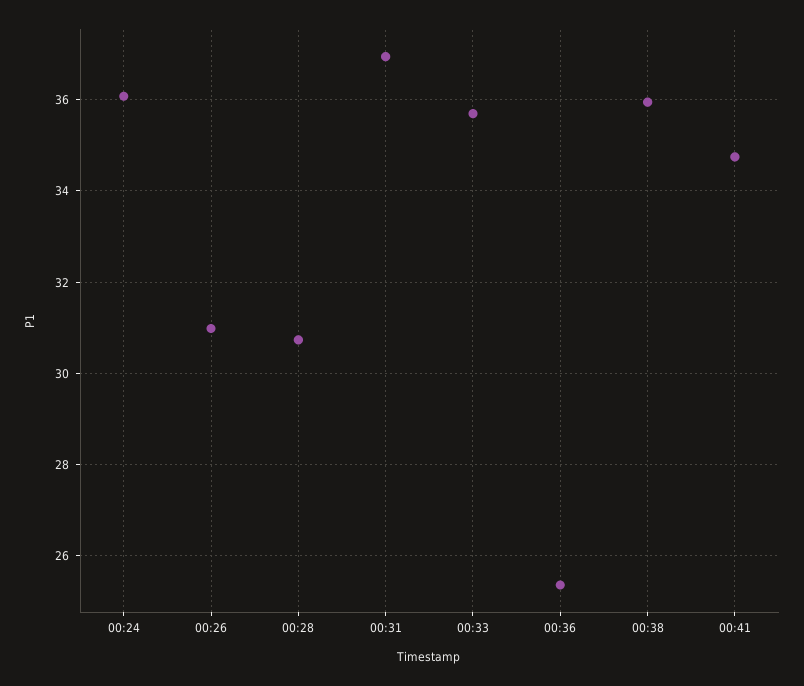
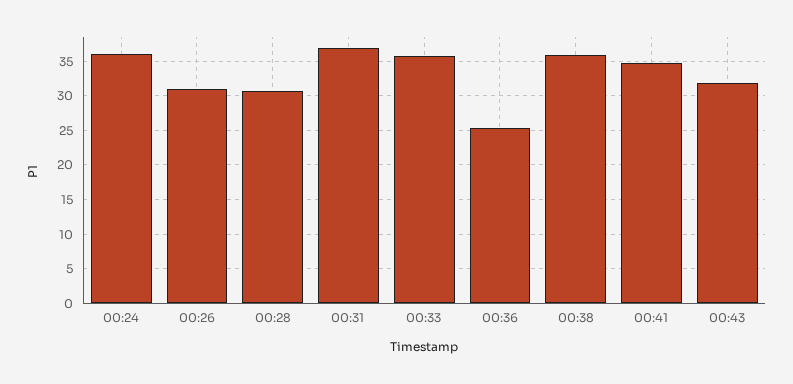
00:43: none -> 32

